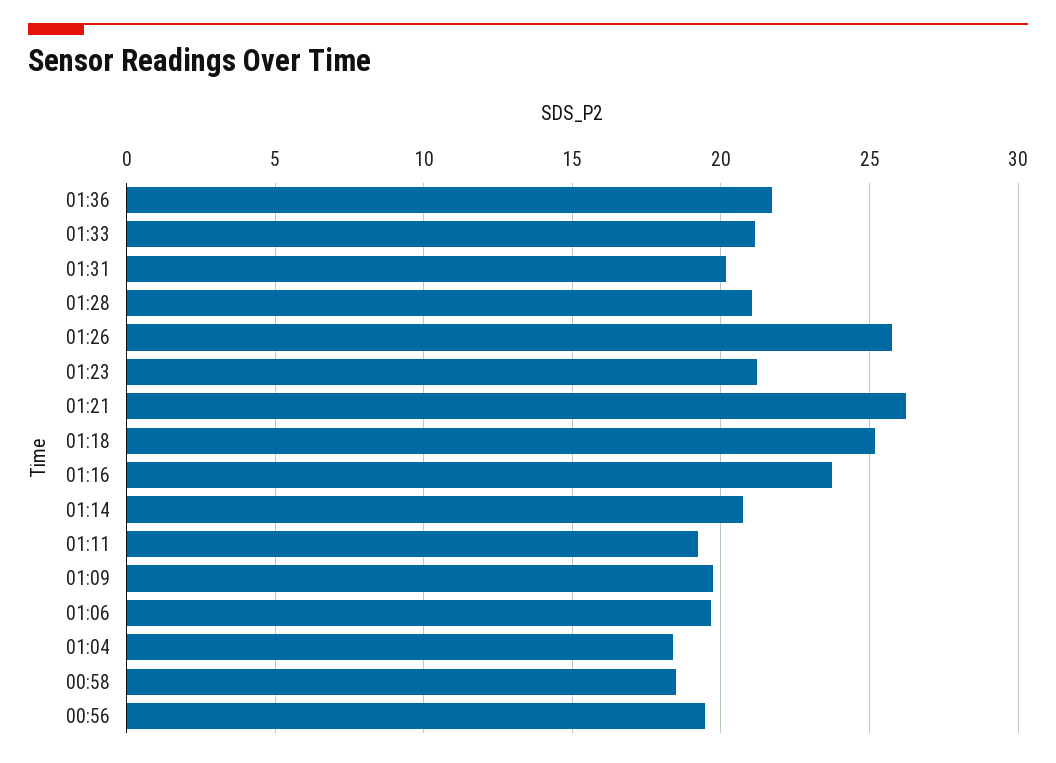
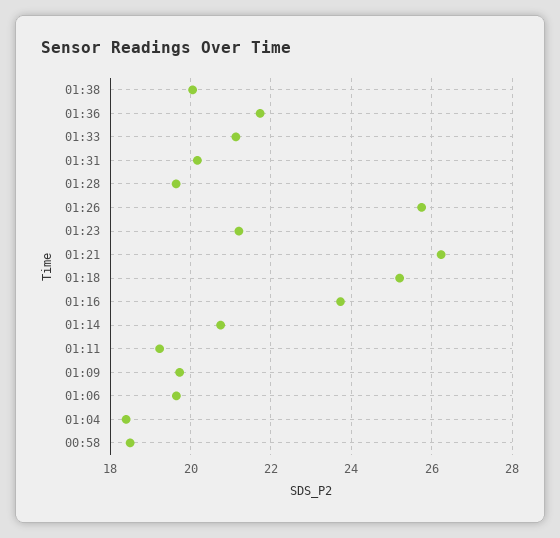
01:28: 21 -> 19.6
00:56: 19.5 -> none
01:38: none -> 20

